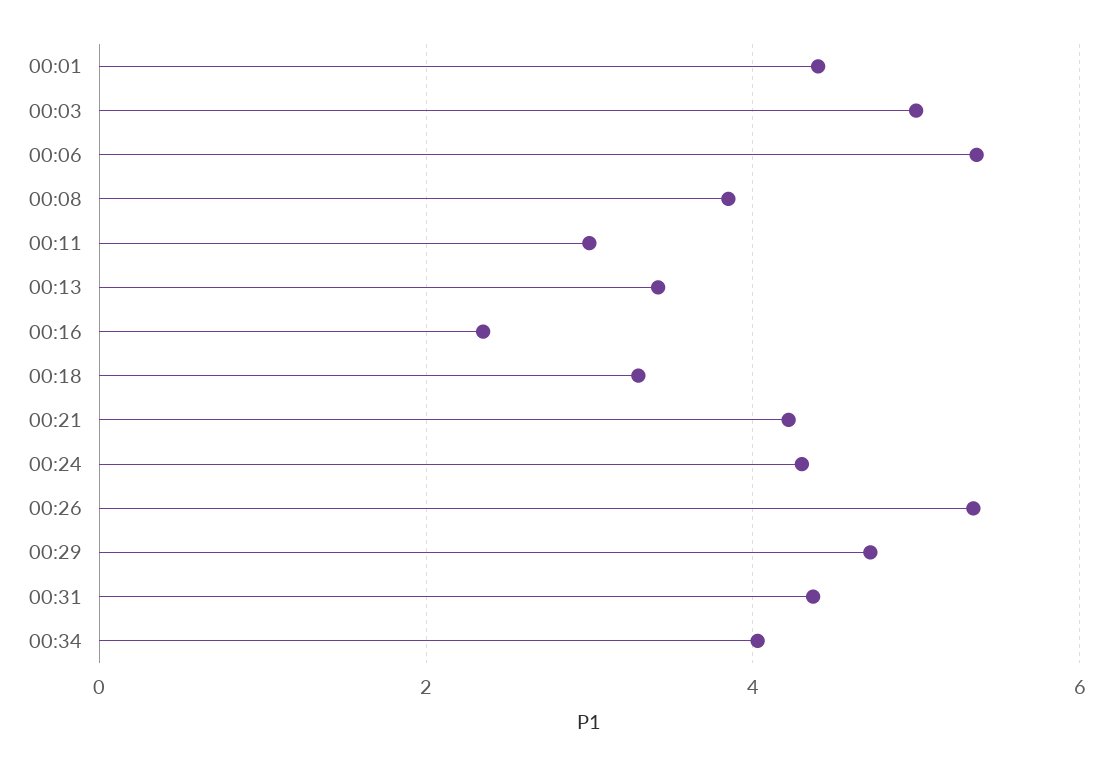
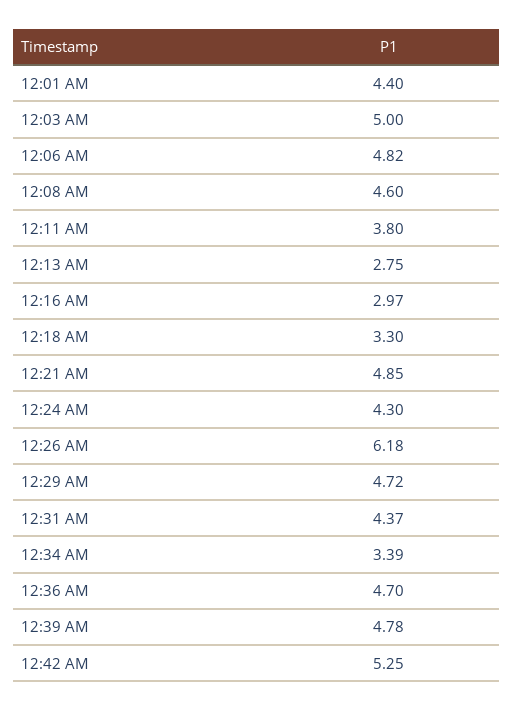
00:06: 5.4 -> 4.82
00:08: 3.8 -> 4.6
00:11: 3 -> 3.8
00:13: 3.4 -> 2.75
00:16: 2.4 -> 2.97
00:21: 4.2 -> 4.85
00:26: 5.4 -> 6.18
00:34: 4 -> 3.39
12:36 AM: none -> 4.7
12:39 AM: none -> 4.78
12:42 AM: none -> 5.25

